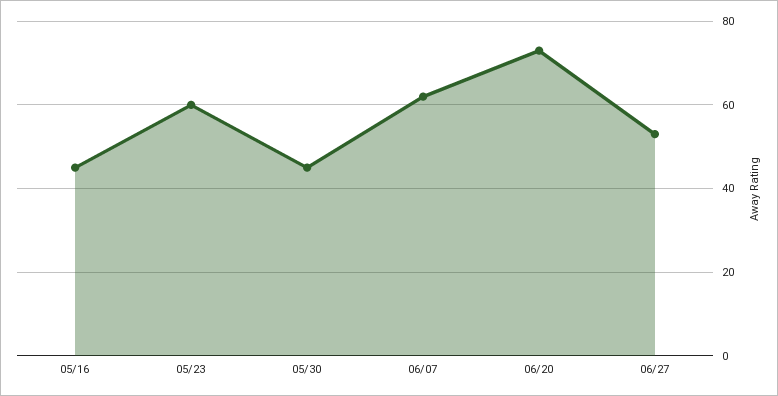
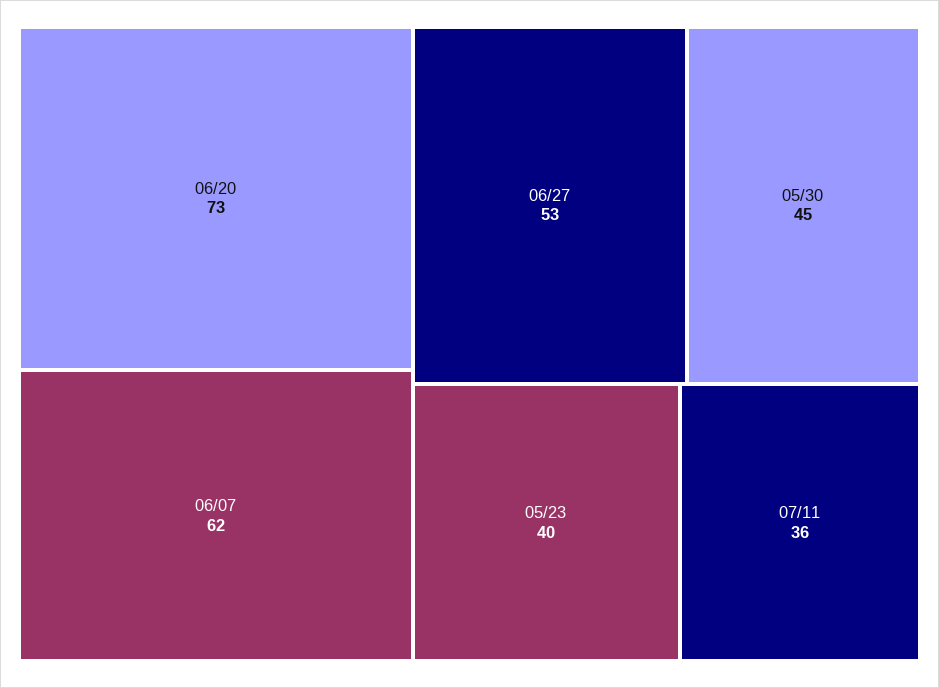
05/16: 45 -> none
05/23: 60 -> 40
07/11: none -> 36

